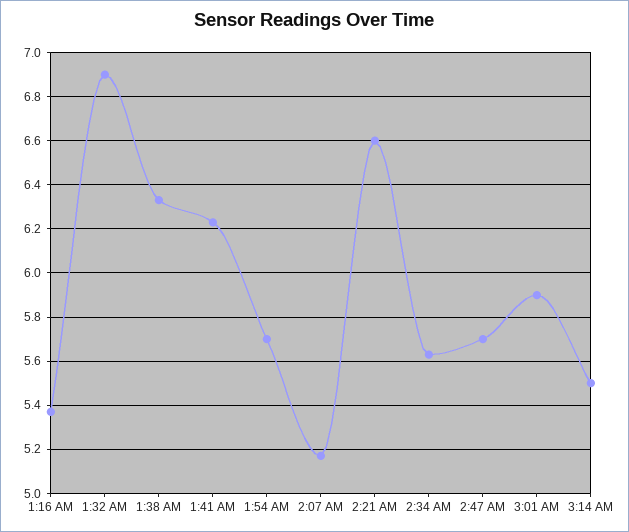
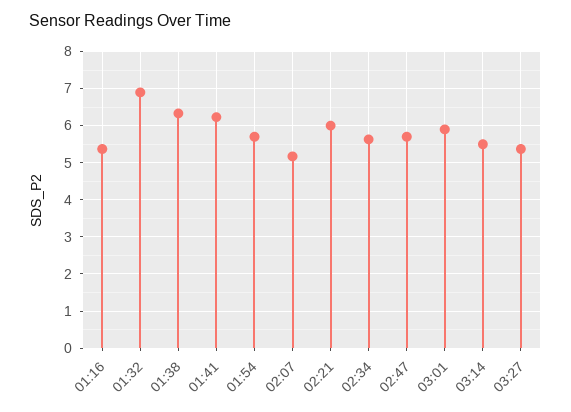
2:21 AM: 6.6 -> 6
03:27: none -> 5.4

